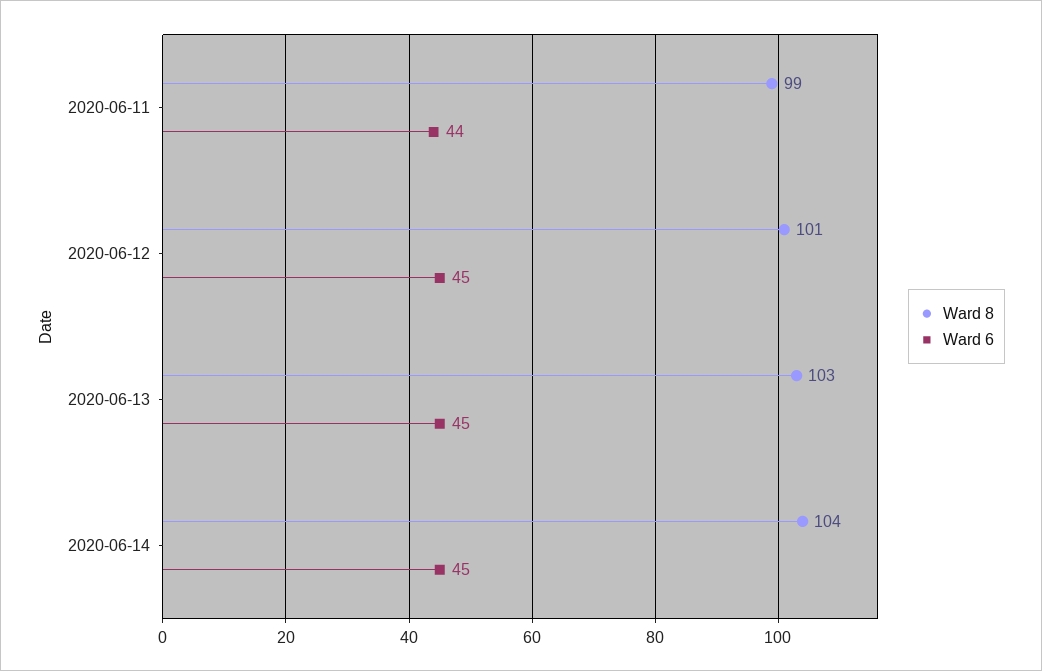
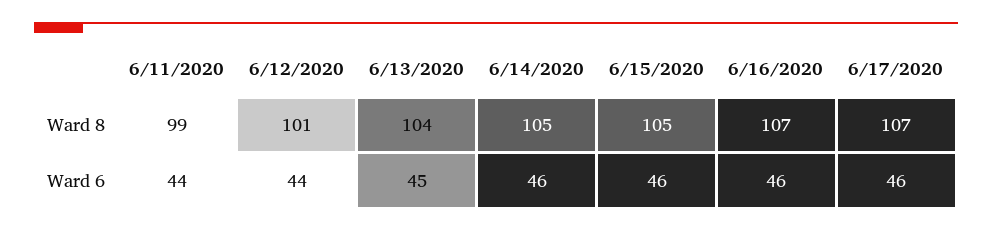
Ward 6, 2020-06-12: 45 -> 44
Ward 8, 2020-06-13: 103 -> 104
Ward 8, 2020-06-14: 104 -> 105
Ward 6, 2020-06-14: 45 -> 46
Ward 8, 6/15/2020: none -> 105
Ward 8, 6/16/2020: none -> 107
Ward 8, 6/17/2020: none -> 107
Ward 6, 6/15/2020: none -> 46
Ward 6, 6/16/2020: none -> 46
Ward 6, 6/17/2020: none -> 46

